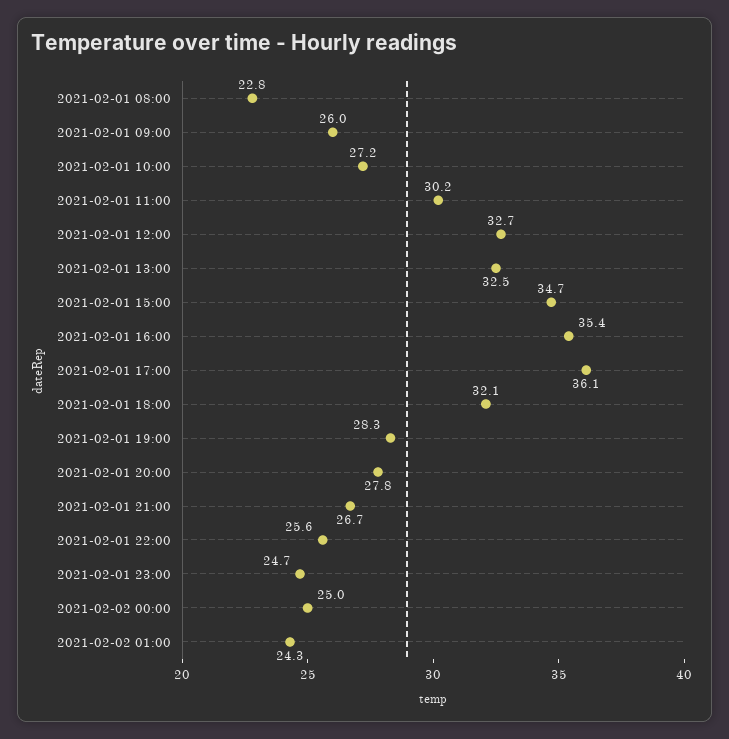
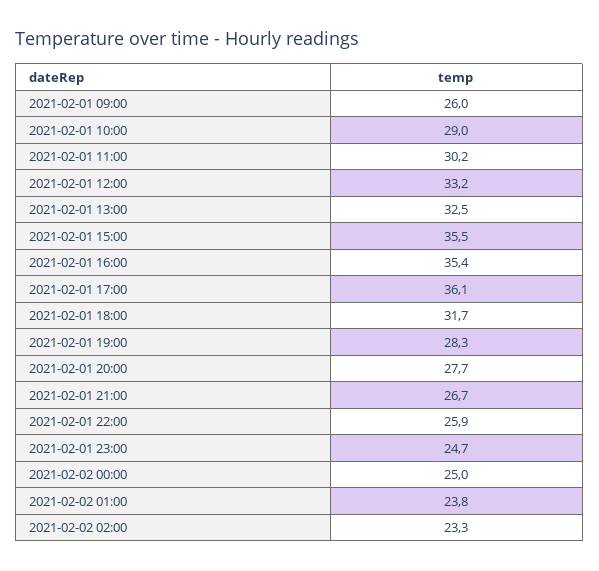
2021-02-01 08:00: 22.8 -> none
2021-02-01 10:00: 27.2 -> 29
2021-02-01 12:00: 32.7 -> 33.2
2021-02-01 15:00: 34.7 -> 35.5
2021-02-01 18:00: 32.1 -> 31.7
2021-02-01 20:00: 27.8 -> 27.7
2021-02-01 22:00: 25.6 -> 25.9
2021-02-02 01:00: 24.3 -> 23.8
2021-02-02 02:00: none -> 23.3

